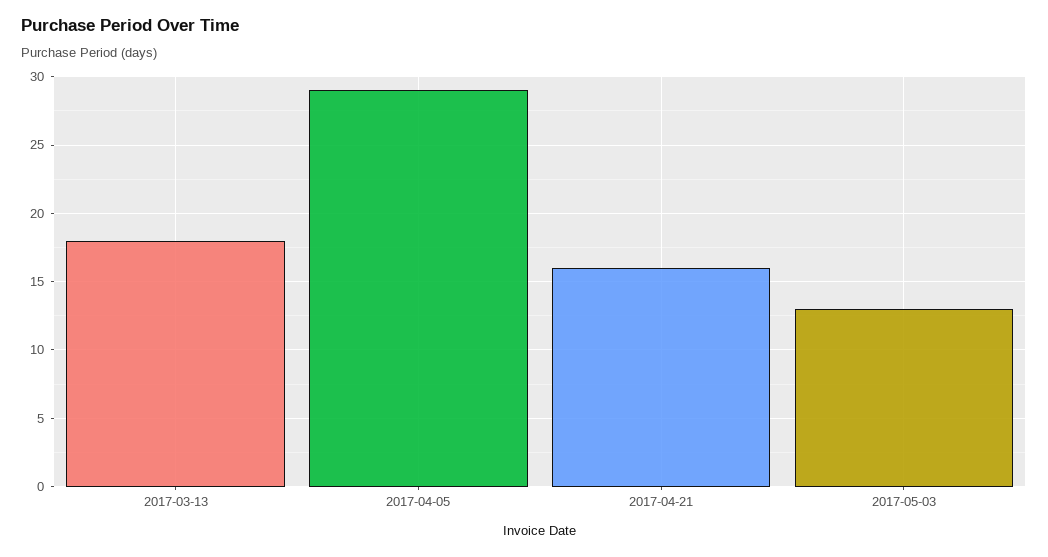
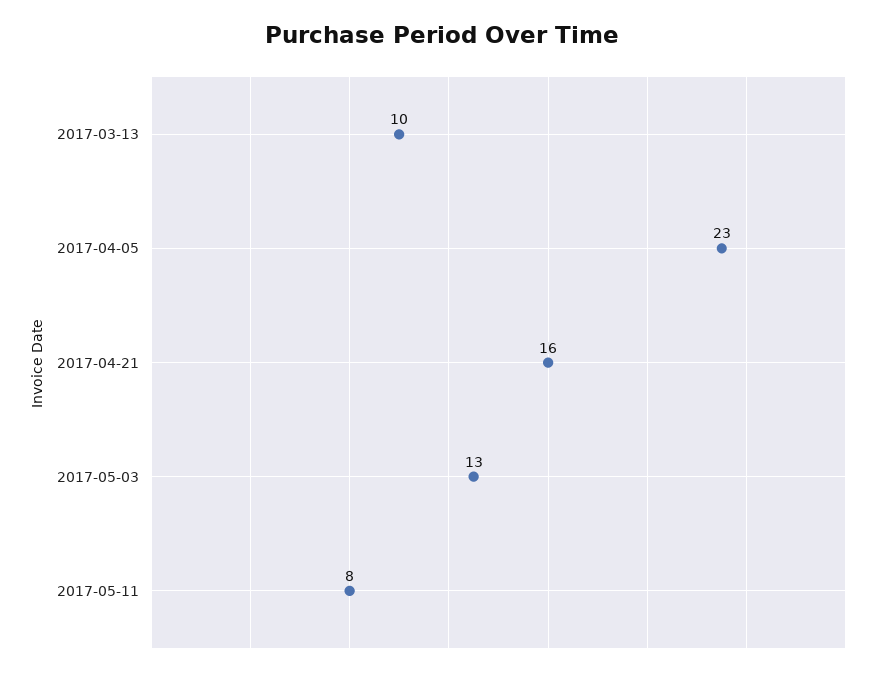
2017-03-13: 18 -> 10
2017-04-05: 29 -> 23
2017-05-11: none -> 8

